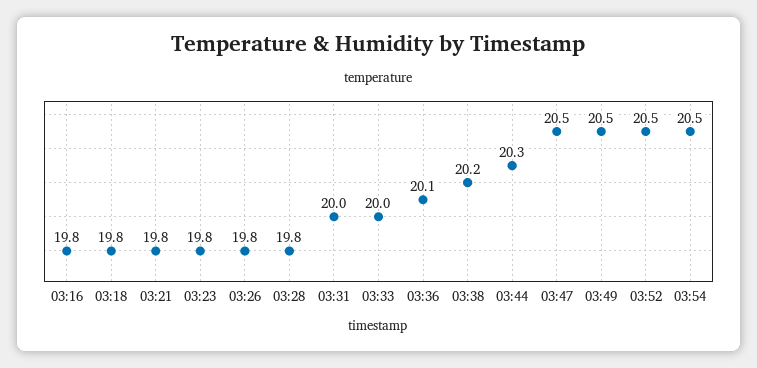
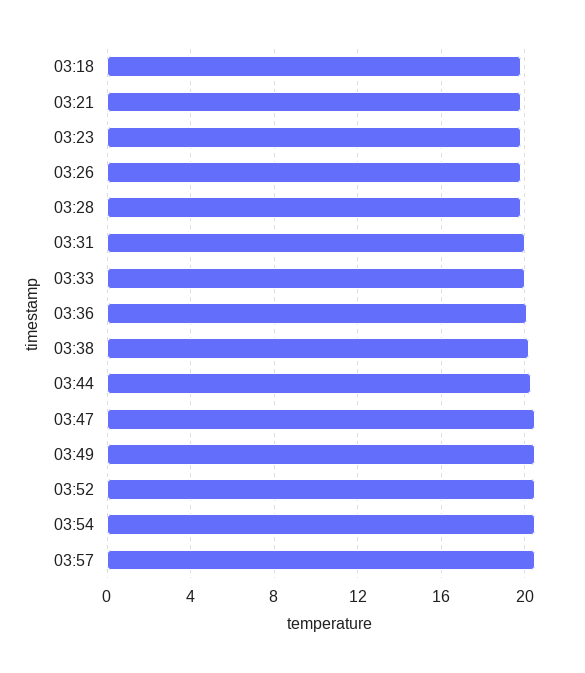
03:16: 19.8 -> none
03:57: none -> 20.5

